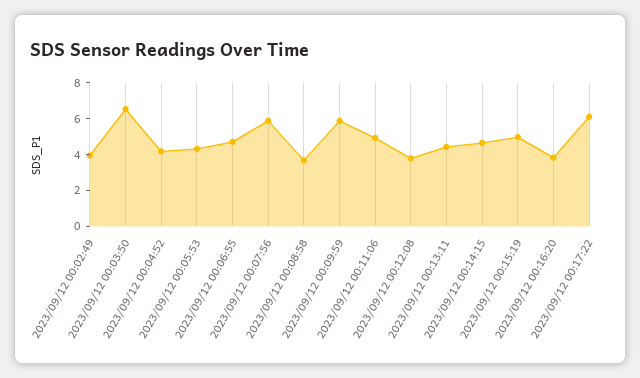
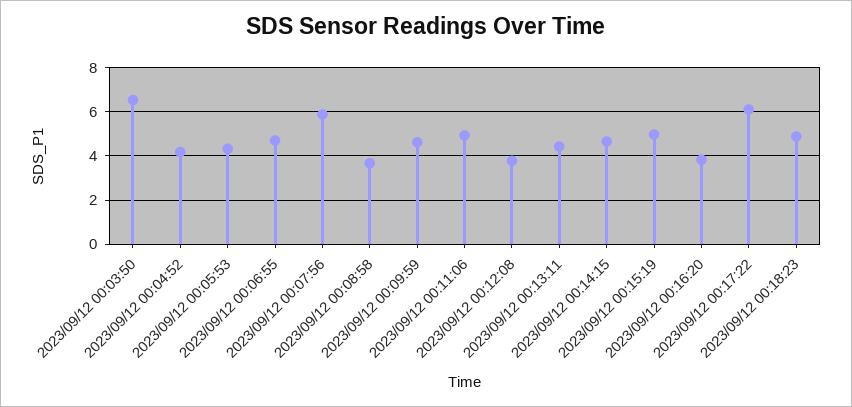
2023/09/12 00:02:49: 4 -> none
2023/09/12 00:09:59: 6 -> 4.5
2023/09/12 00:18:23: none -> 5

